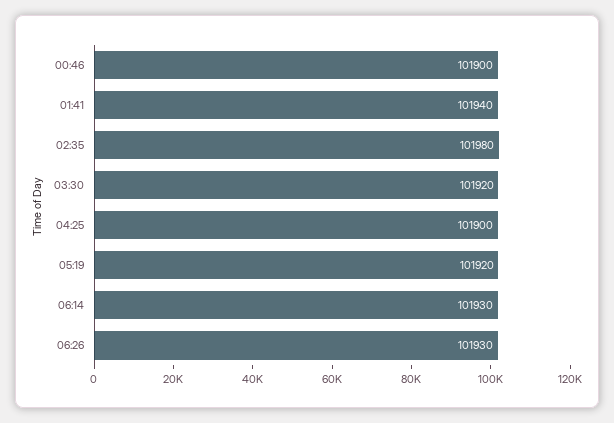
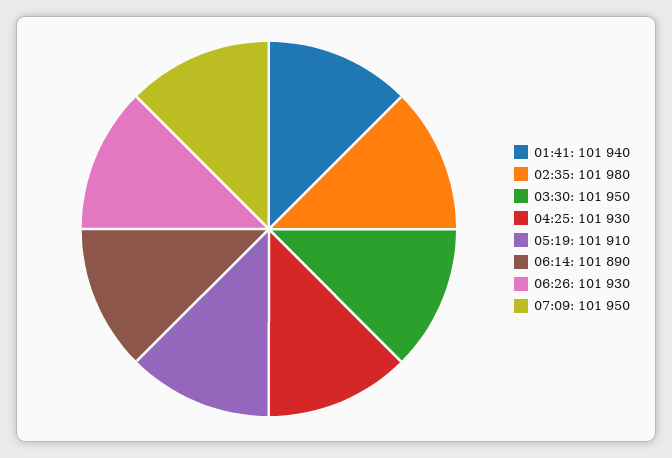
00:46: 101900 -> none
03:30: 101920 -> 101950
04:25: 101900 -> 101930
05:19: 101920 -> 101910
06:14: 101930 -> 101890
07:09: none -> 101950

